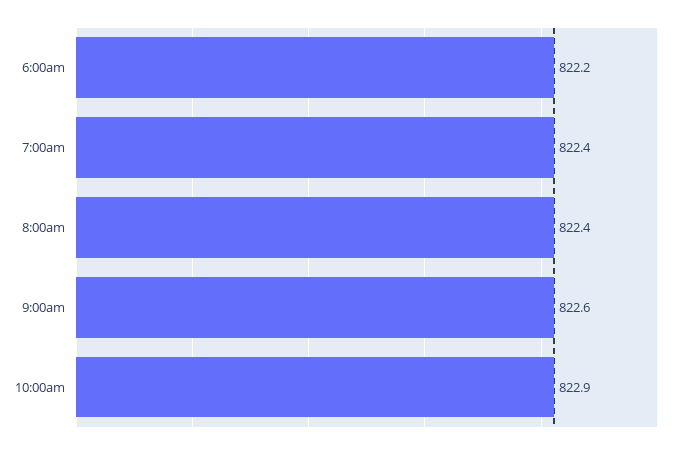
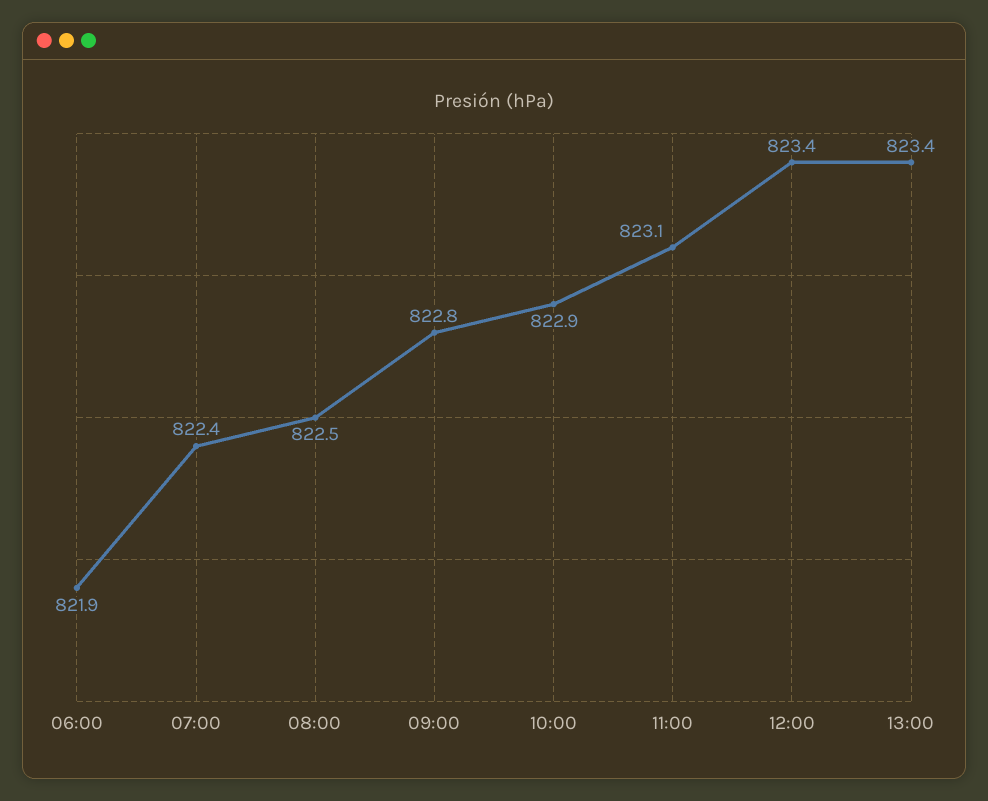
6:00am: 822.2 -> 821.9
8:00am: 822.4 -> 822.5
9:00am: 822.6 -> 822.8
11:00: none -> 823.1
12:00: none -> 823.4
13:00: none -> 823.4

